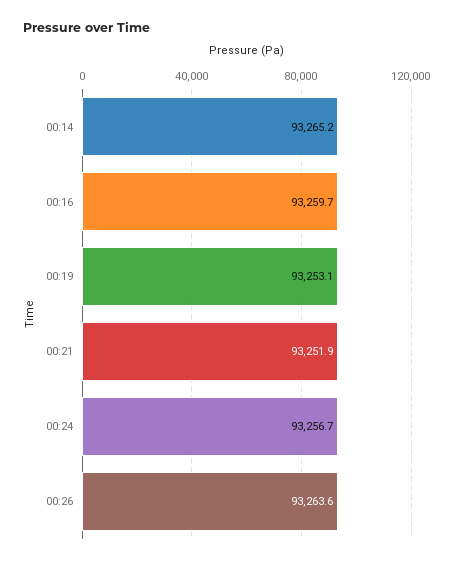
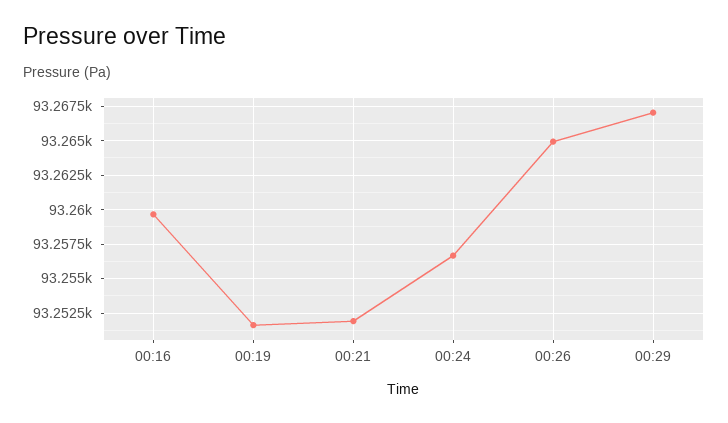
00:14: 93265.2 -> none
00:19: 93253.1 -> 93251.5
00:26: 93263.6 -> 93265
00:29: none -> 93267

